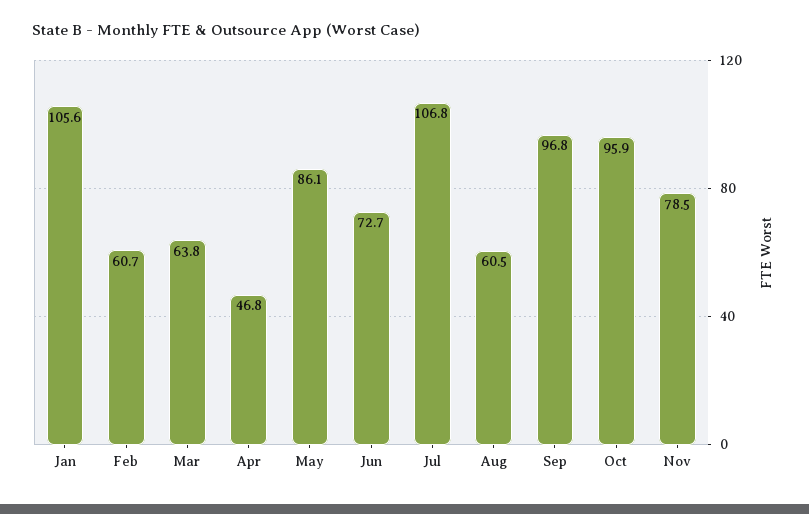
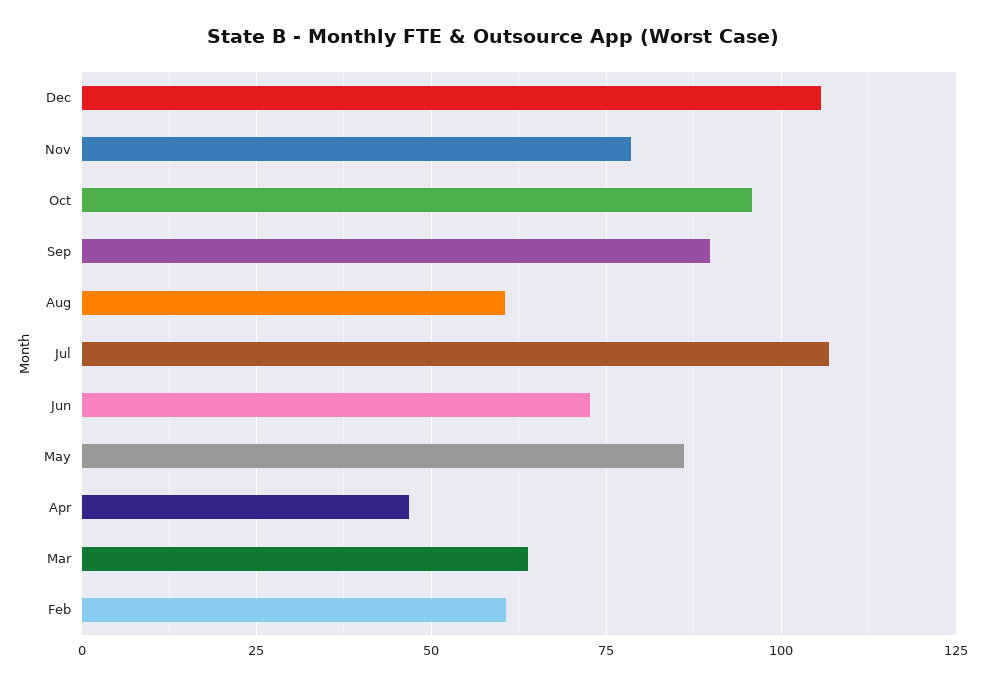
Jan: 105.6 -> none
Sep: 96.8 -> 90
Dec: none -> 105

